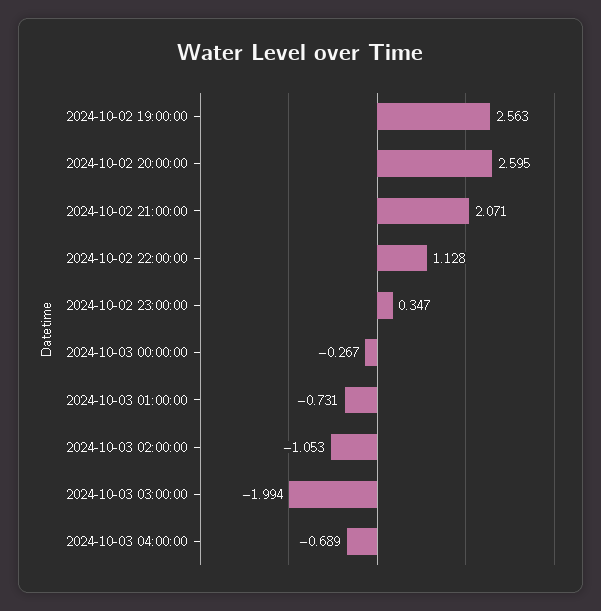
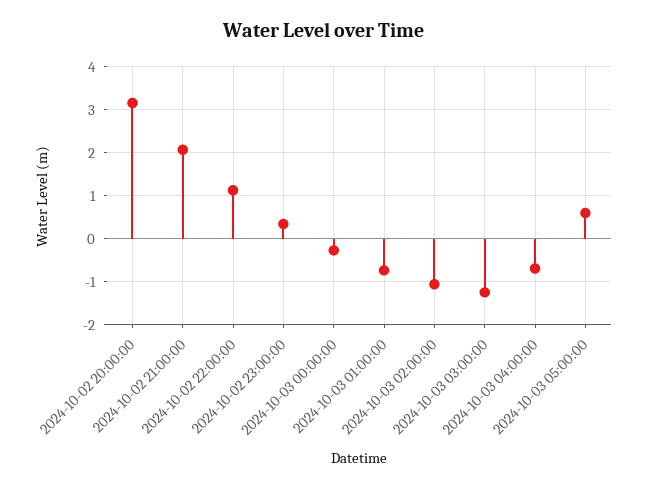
2024-10-02 19:00:00: 2.563 -> none
2024-10-02 20:00:00: 2.595 -> 3.2
2024-10-03 03:00:00: -1.994 -> -1.2
2024-10-03 05:00:00: none -> 0.6

